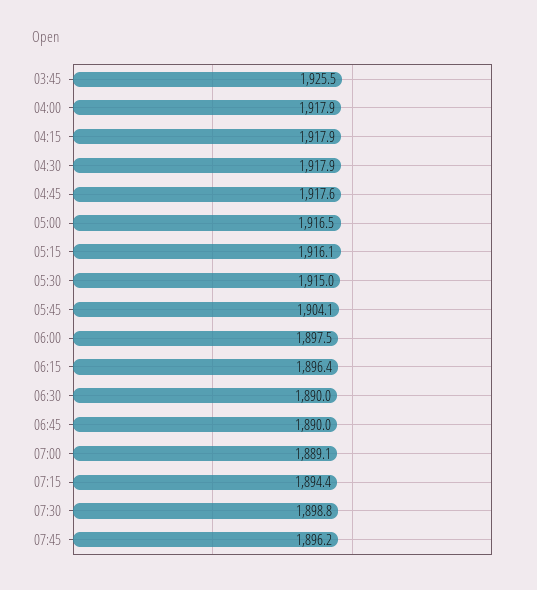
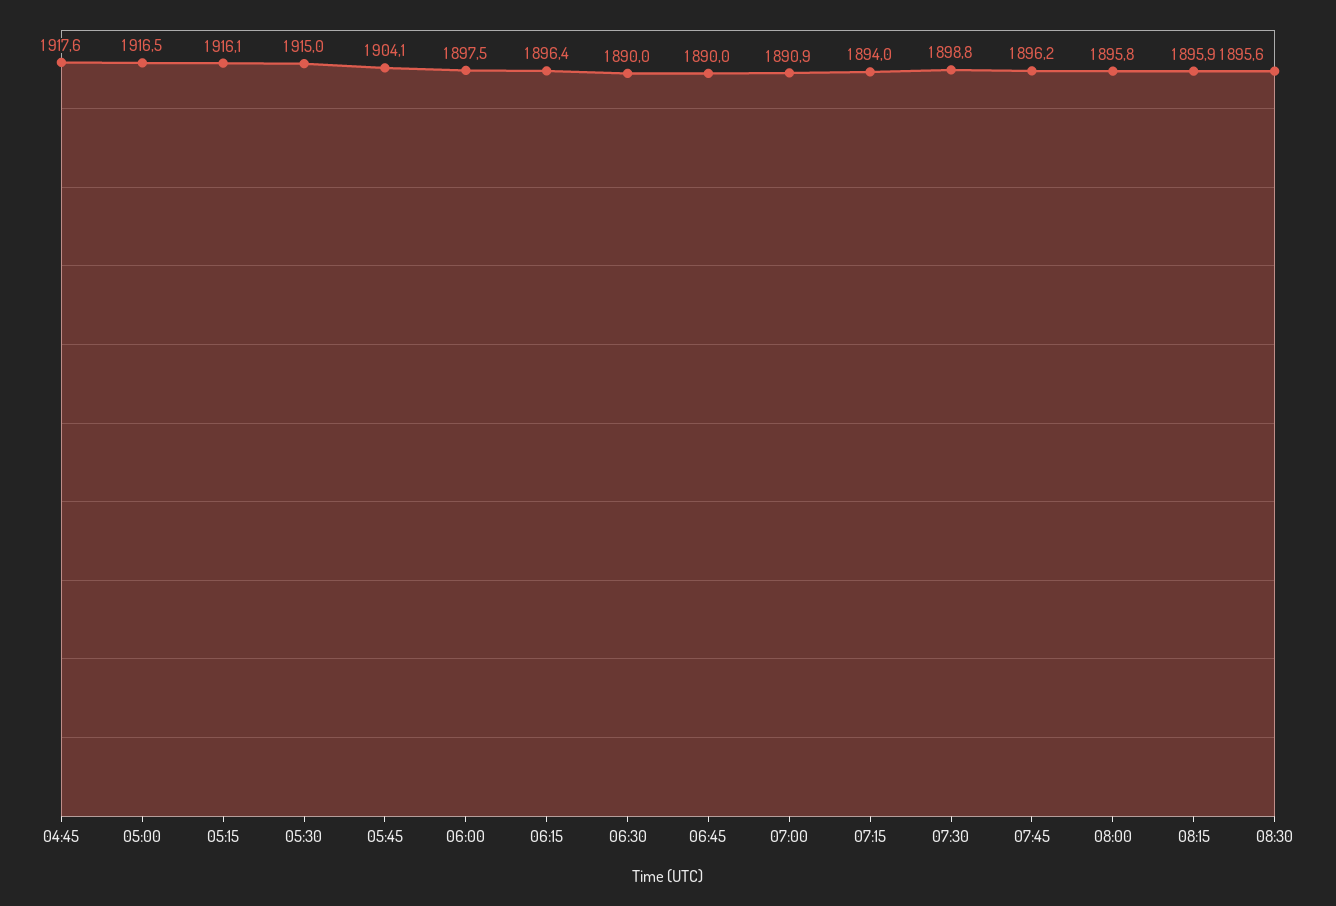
03:45: 1925.5 -> none
04:00: 1917.9 -> none
04:15: 1917.9 -> none
04:30: 1917.9 -> none
07:00: 1889.1 -> 1890.9
07:15: 1894.4 -> 1894
08:00: none -> 1895.8
08:15: none -> 1895.9
08:30: none -> 1895.6

